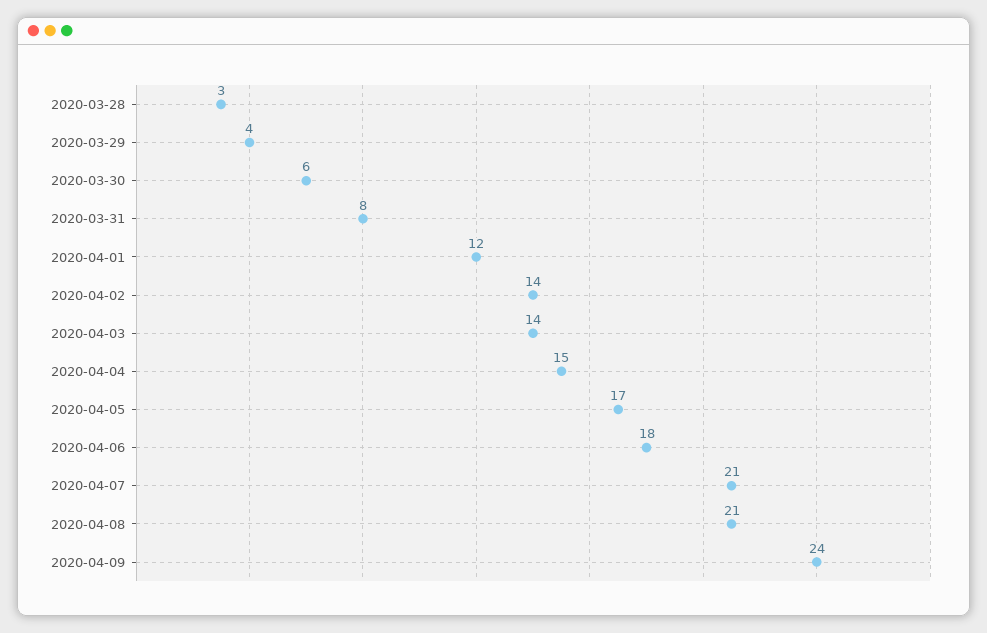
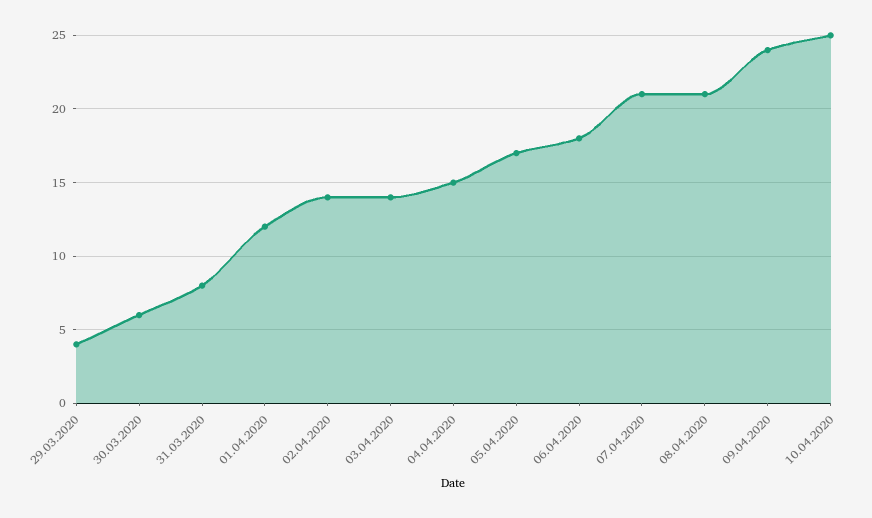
2020-03-28: 3 -> none
10.04.2020: none -> 25

